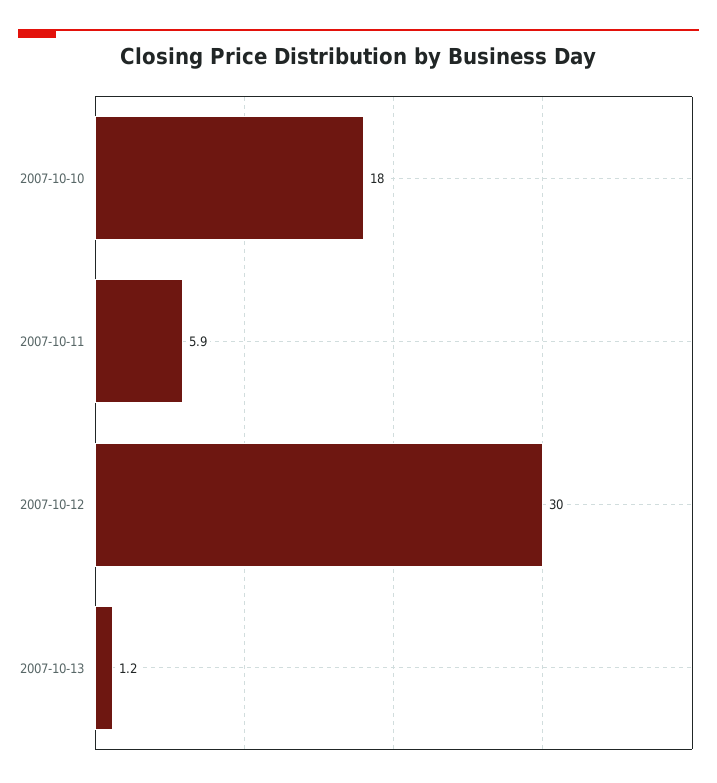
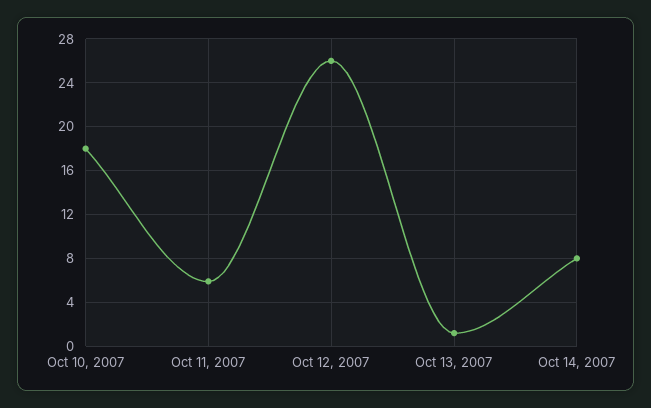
2007-10-12: 30 -> 26
Oct 14, 2007: none -> 8

